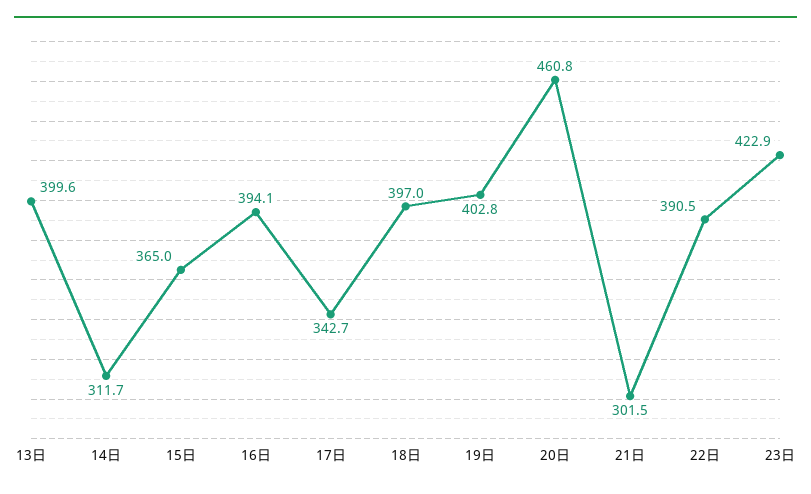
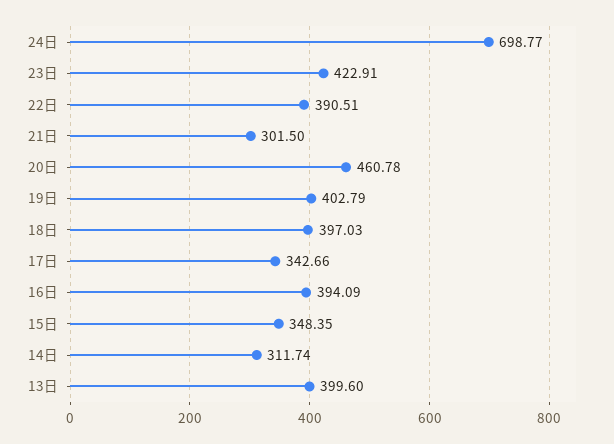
15日: 365 -> 348.35
24日: none -> 698.77

